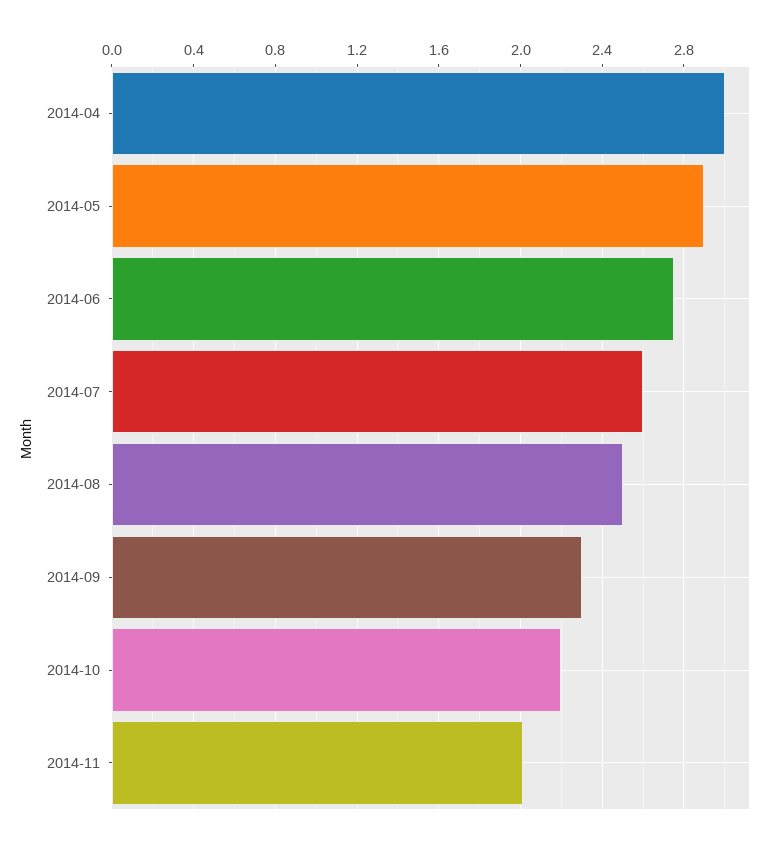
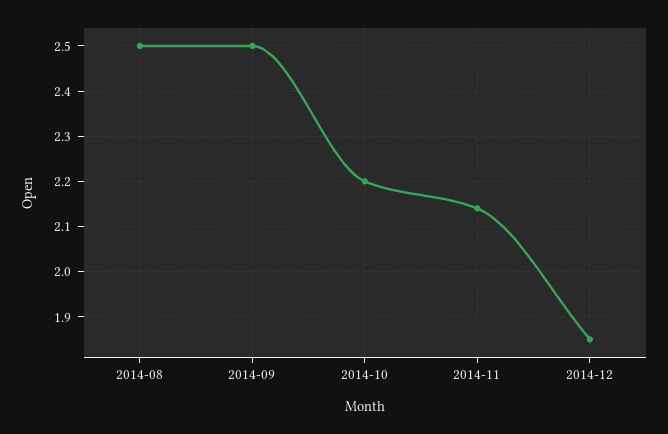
2014-04: 3 -> none
2014-05: 2.9 -> none
2014-06: 2.75 -> none
2014-07: 2.6 -> none
2014-09: 2.3 -> 2.5
2014-11: 2 -> 2.15
2014-12: none -> 1.85

